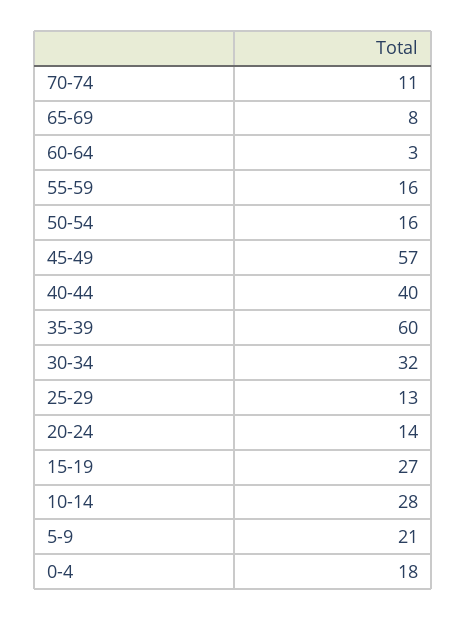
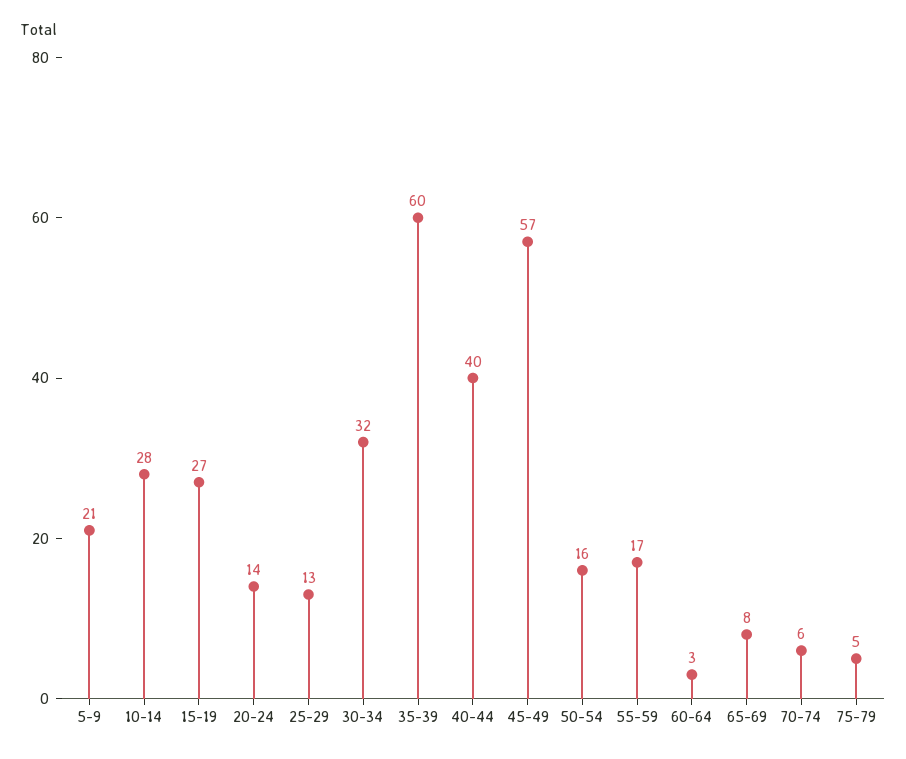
70-74: 11 -> 6
55-59: 16 -> 17
0-4: 18 -> none
75-79: none -> 5

